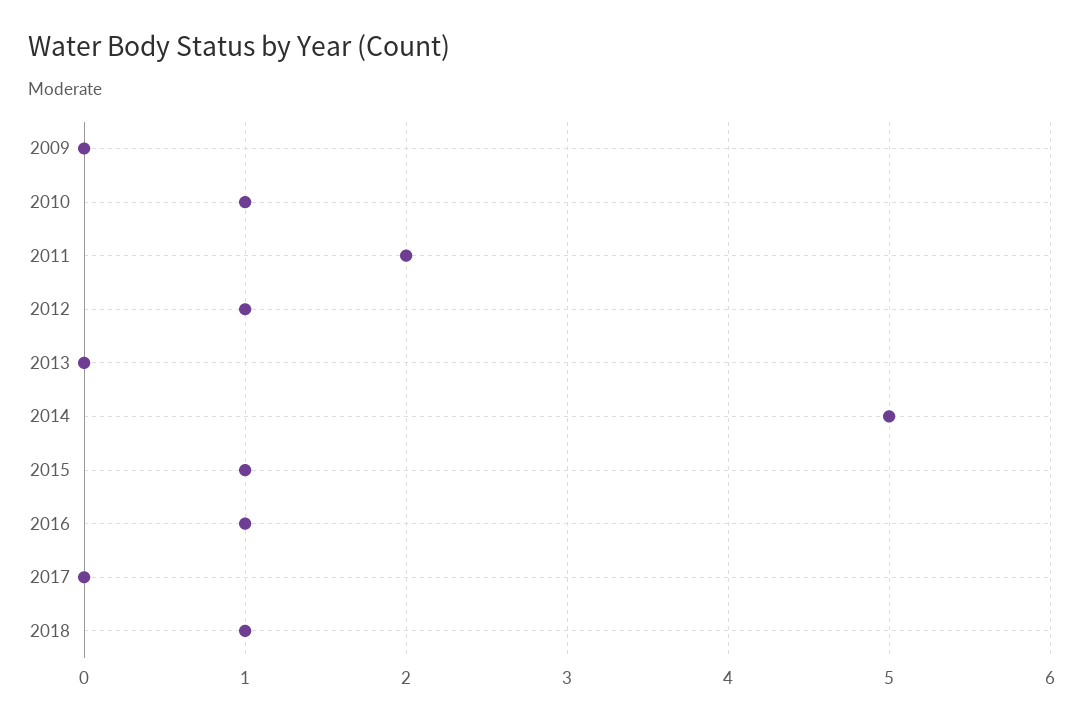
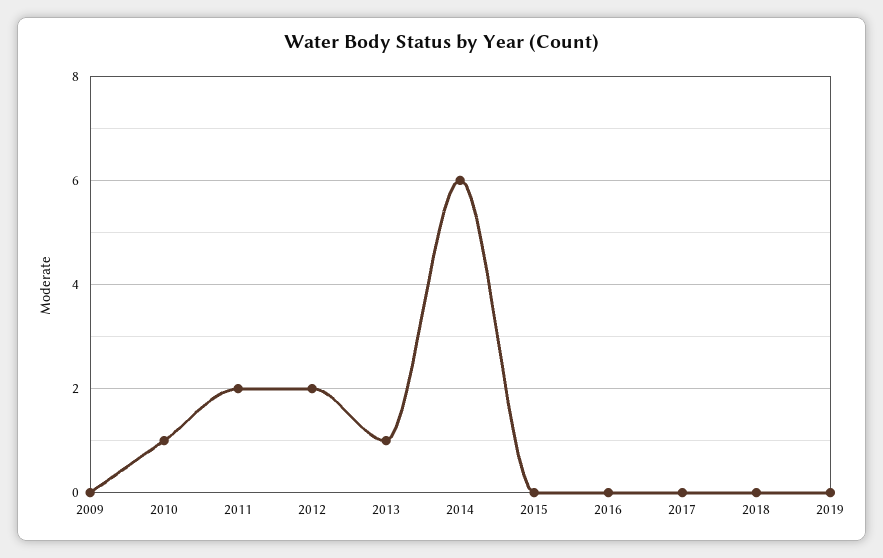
2012: 1 -> 2
2013: 0 -> 1
2014: 5 -> 6
2015: 1 -> 0
2016: 1 -> 0
2018: 1 -> 0
2019: none -> 0

